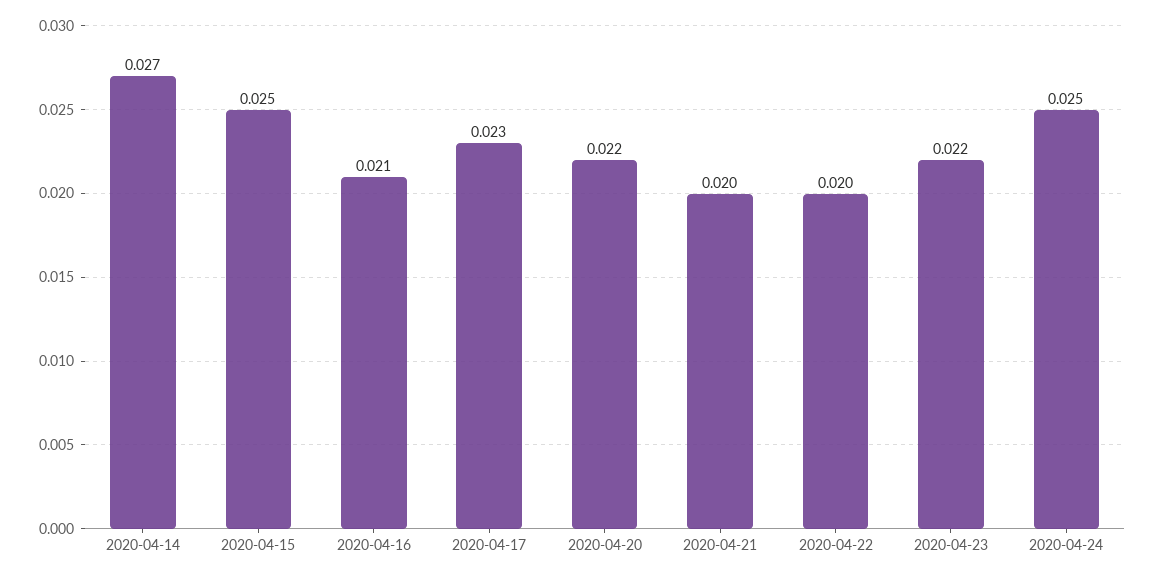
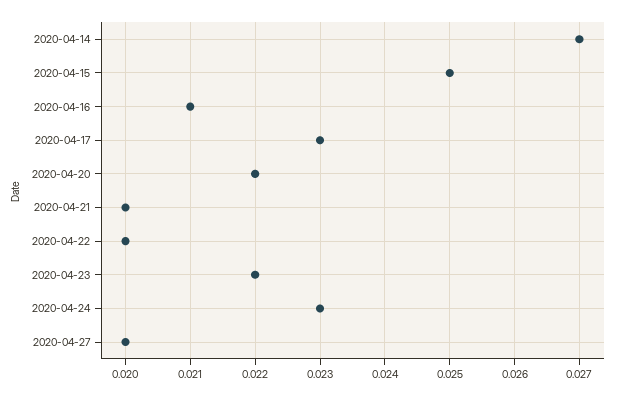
2020-04-24: 0.025 -> 0.023
2020-04-27: none -> 0.02

